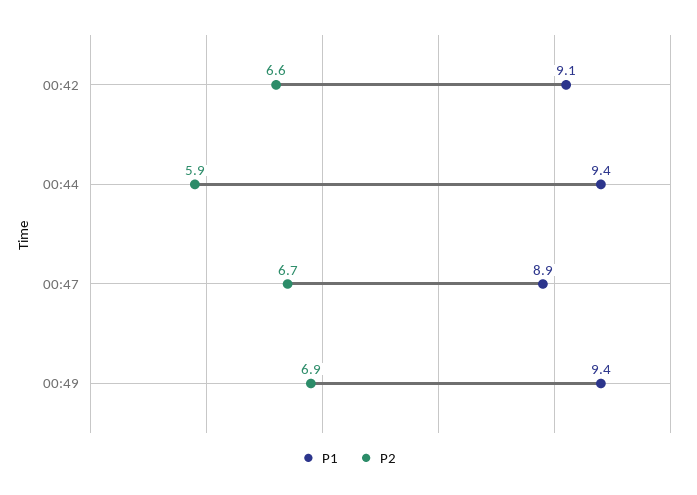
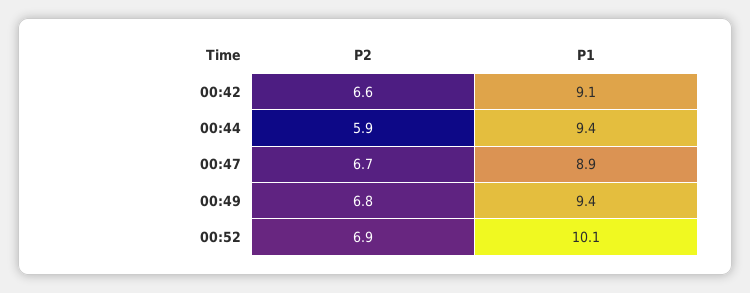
P2, 00:49: 6.9 -> 6.8
P2, 00:52: none -> 6.9
P1, 00:52: none -> 10.1

